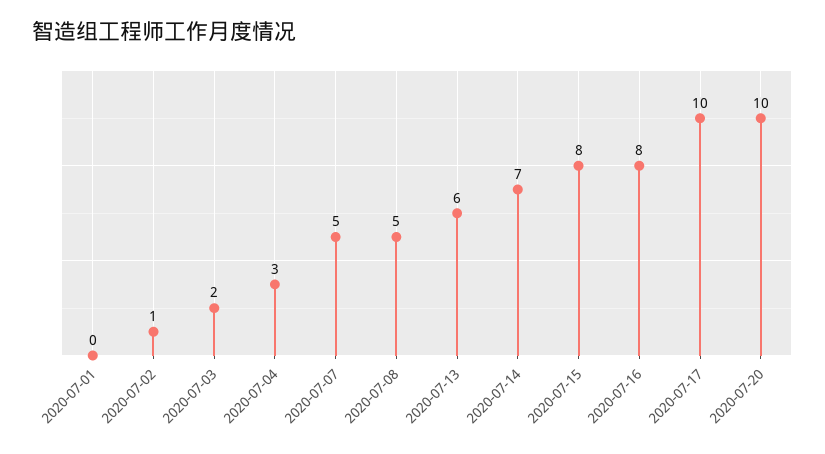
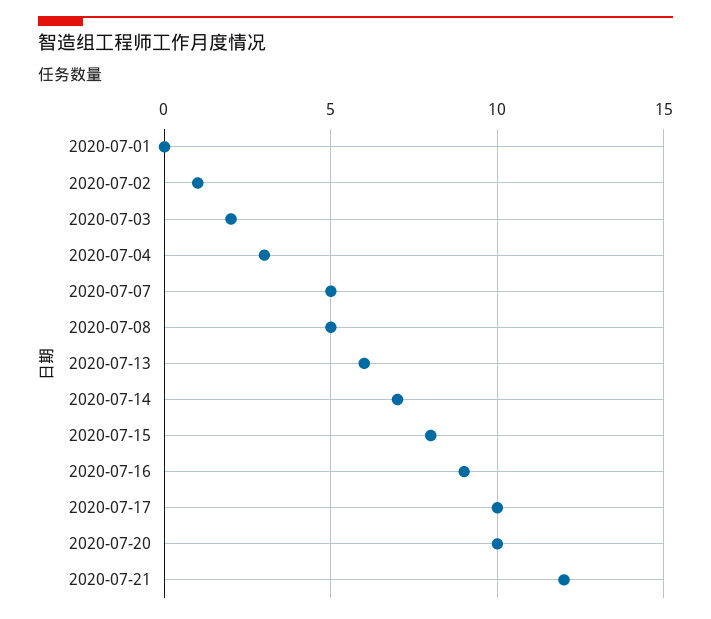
2020-07-16: 8 -> 9
2020-07-21: none -> 12

